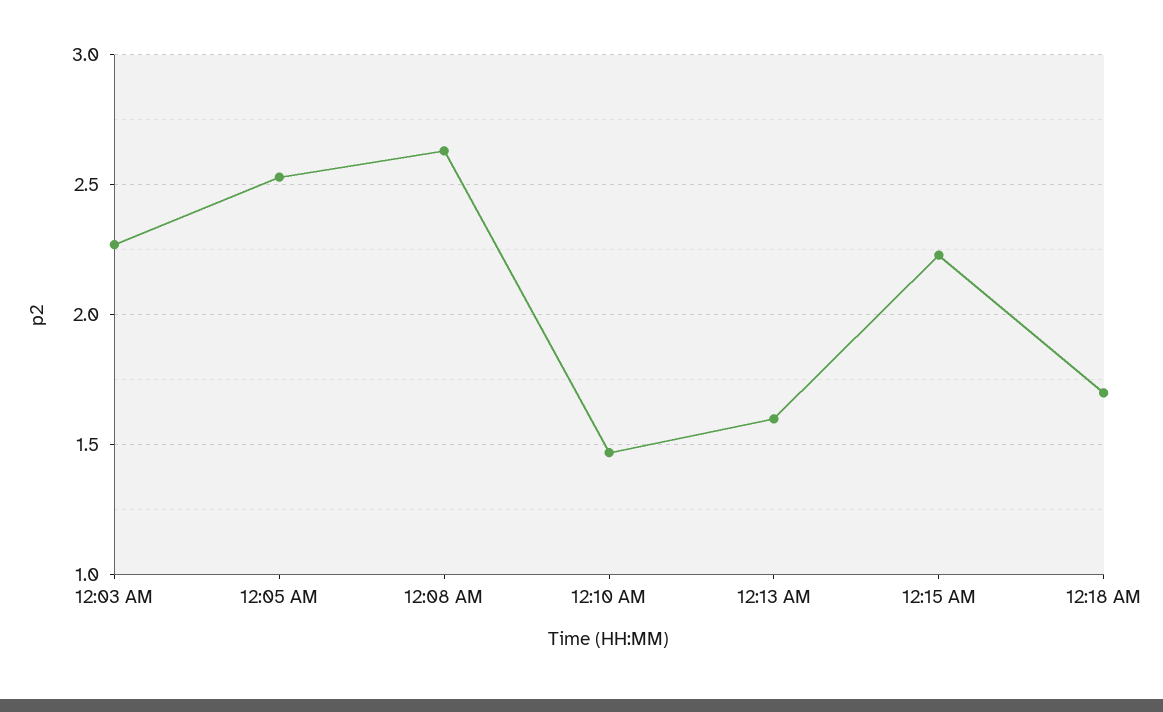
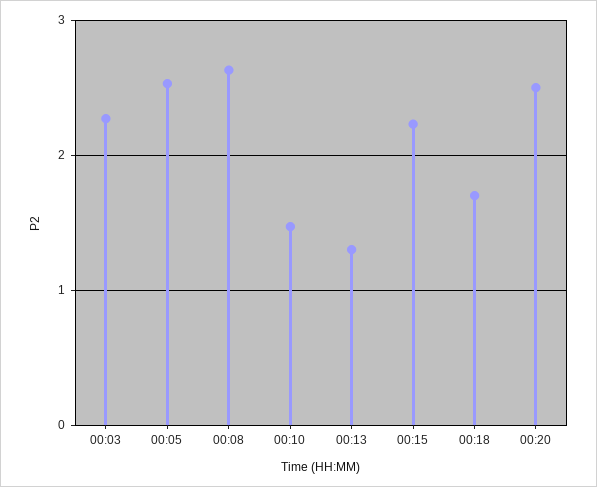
12:13 AM: 1.6 -> 1.3
00:20: none -> 2.5

